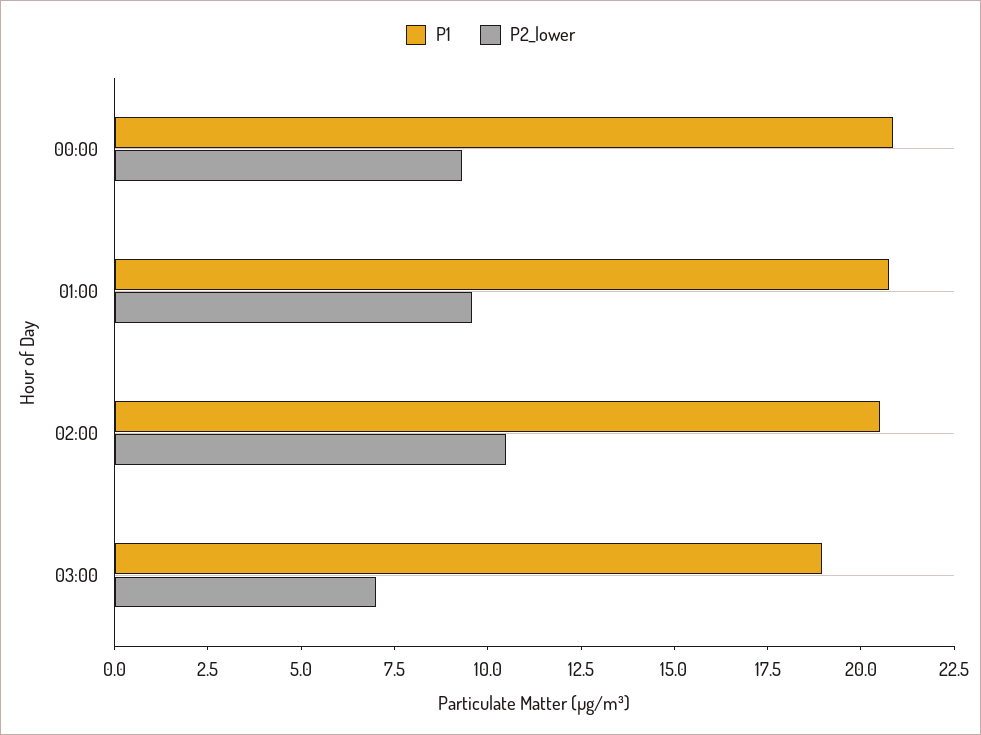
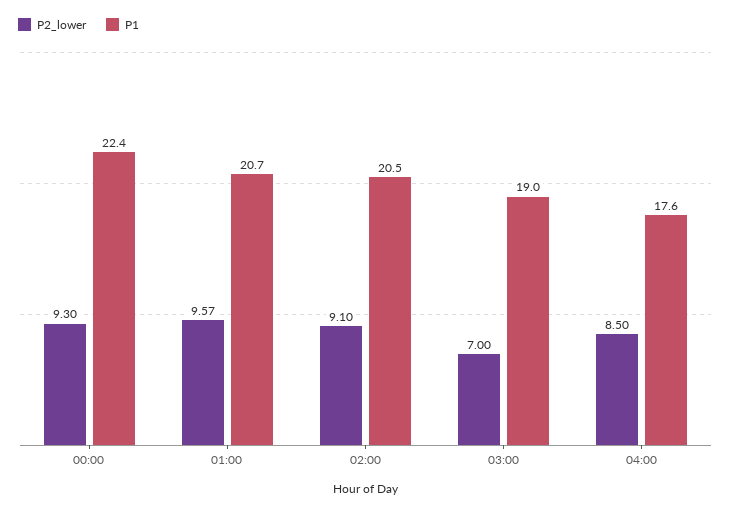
P1, 00:00: 21 -> 22.4
P2_lower, 02:00: 10.5 -> 9.1
P2_lower, 04:00: none -> 8.5
P1, 04:00: none -> 17.6

